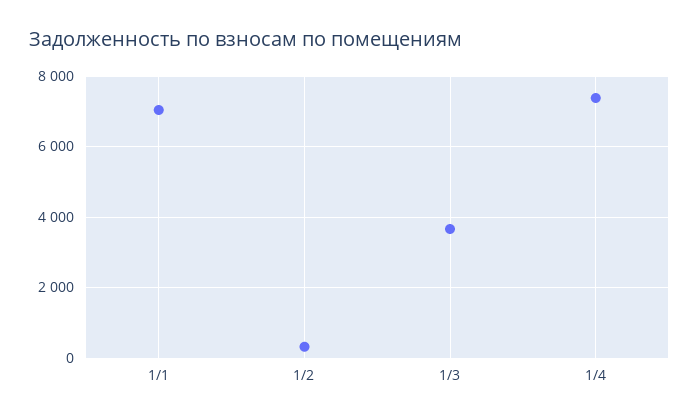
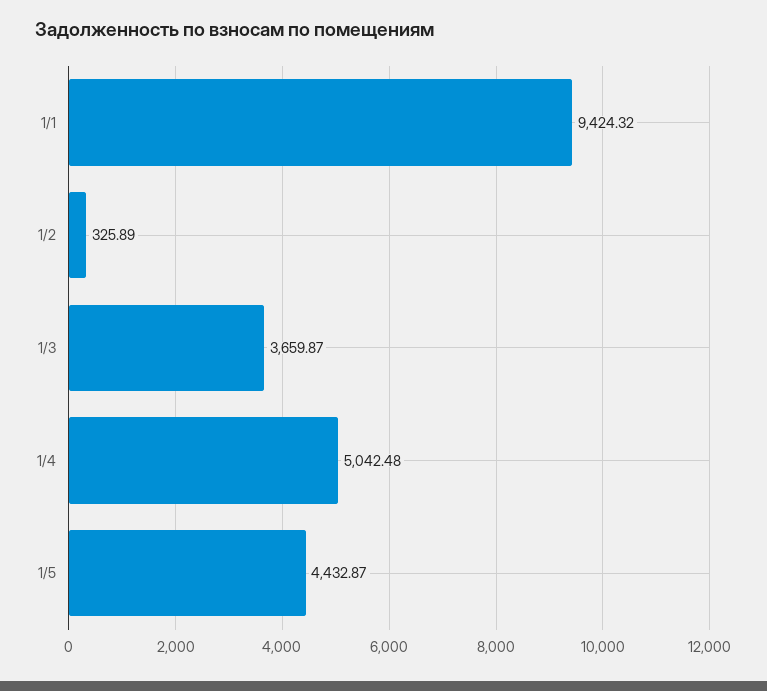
1/1: 7000 -> 9424.32
1/4: 7400 -> 5042.48
1/5: none -> 4432.87

